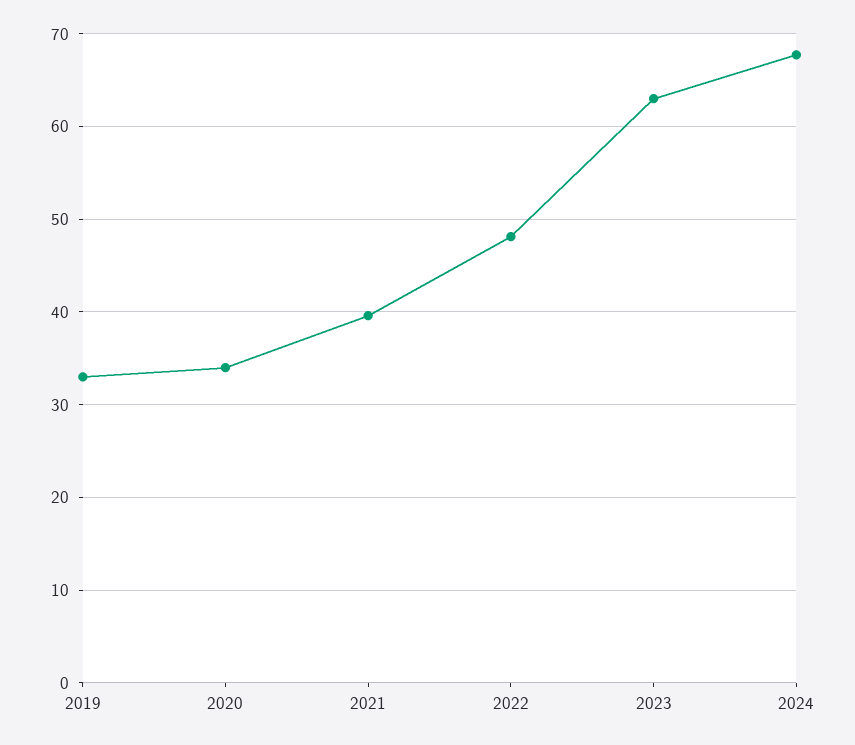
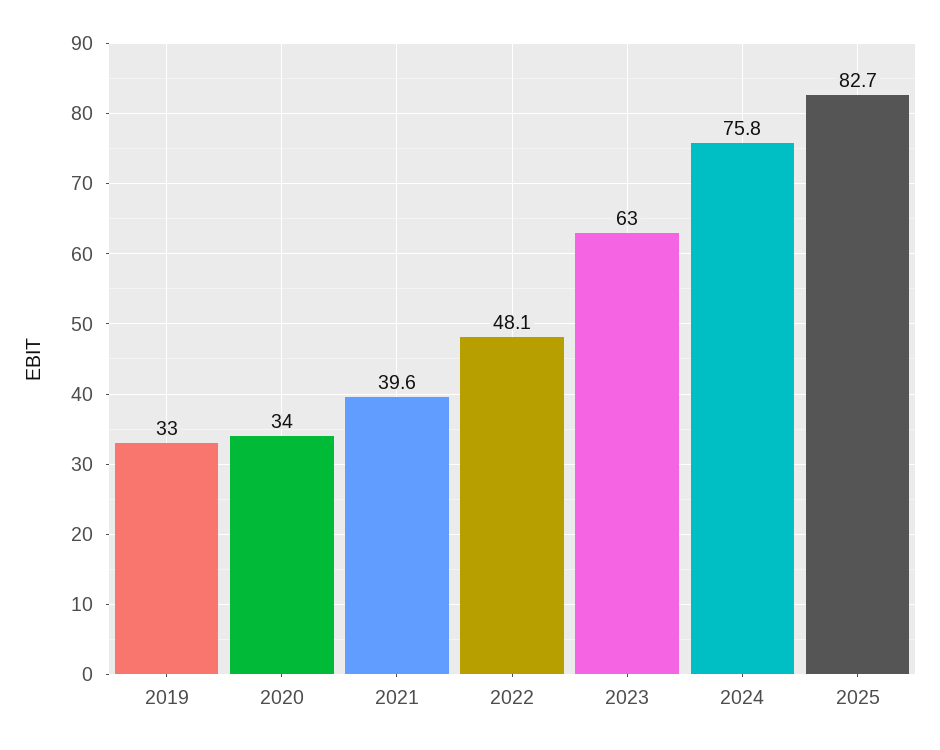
2024: 68 -> 75.8
2025: none -> 82.7

